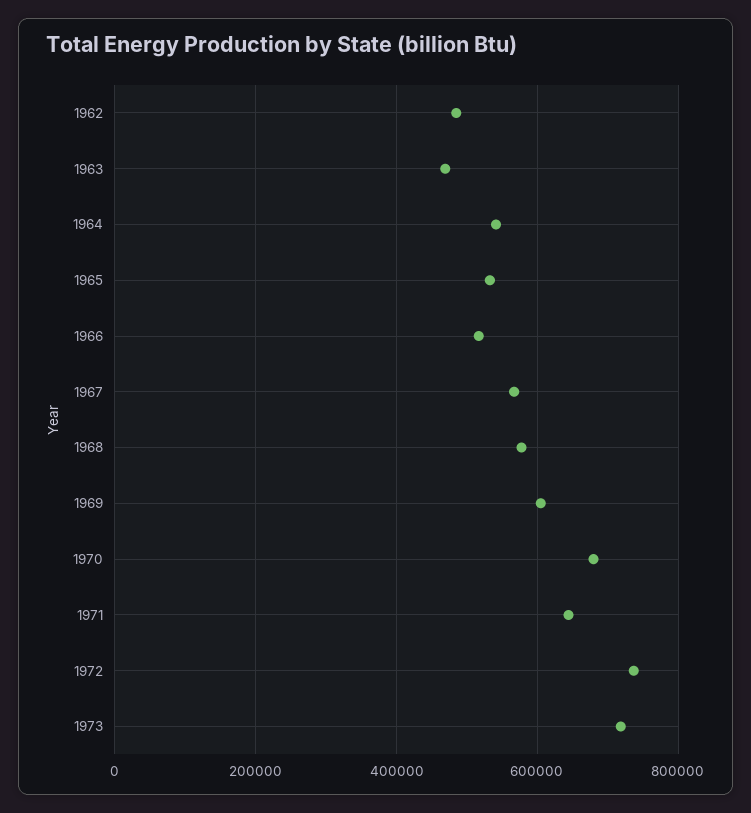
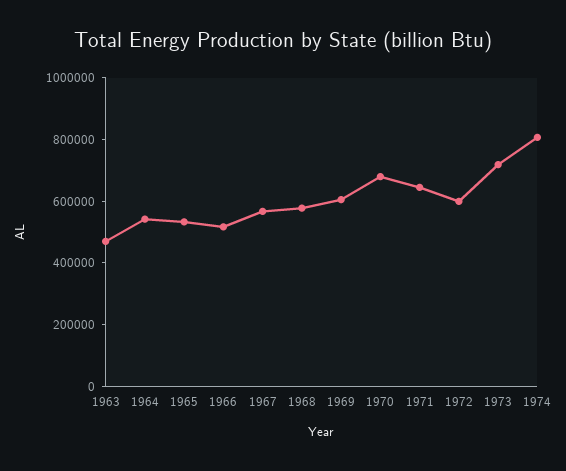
1962: 480000 -> none
1972: 740000 -> 600000
1974: none -> 800000

